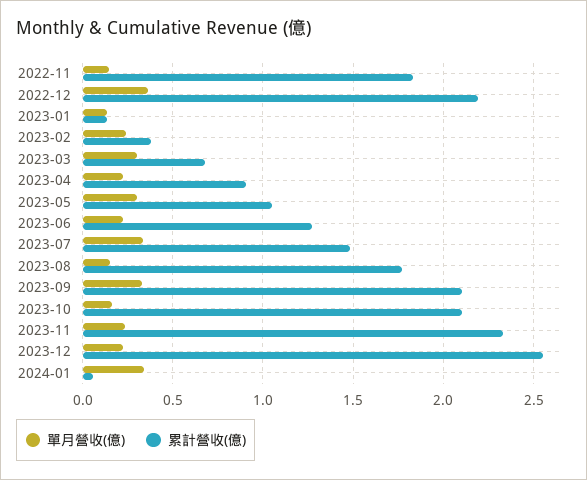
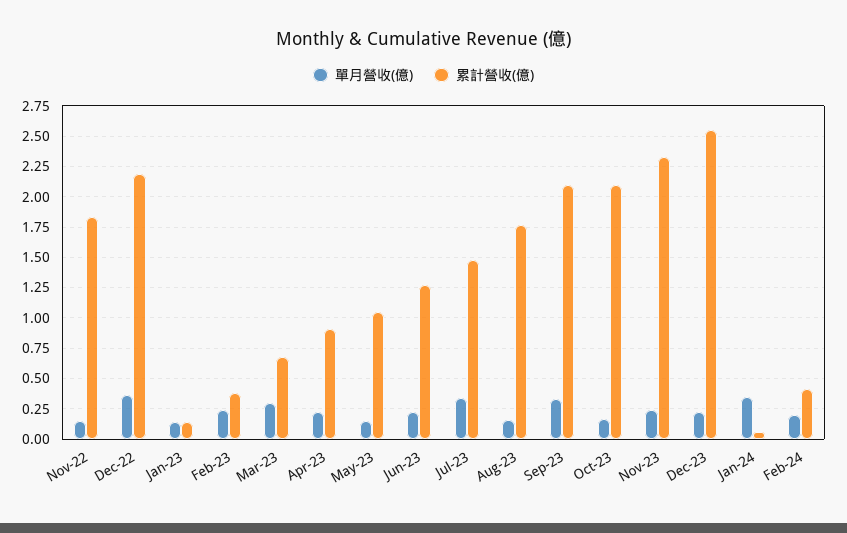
單月營收(億), 2023-05: 0.3 -> 0.15
單月營收(億), Feb-24: none -> 0.2
累計營收(億), Feb-24: none -> 0.4

